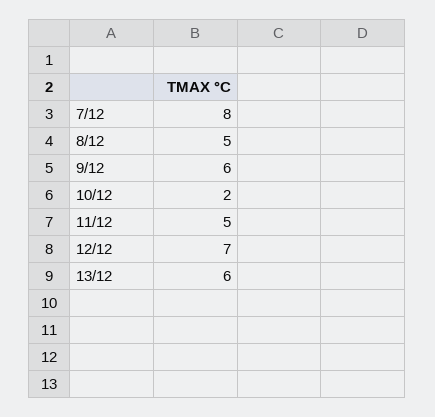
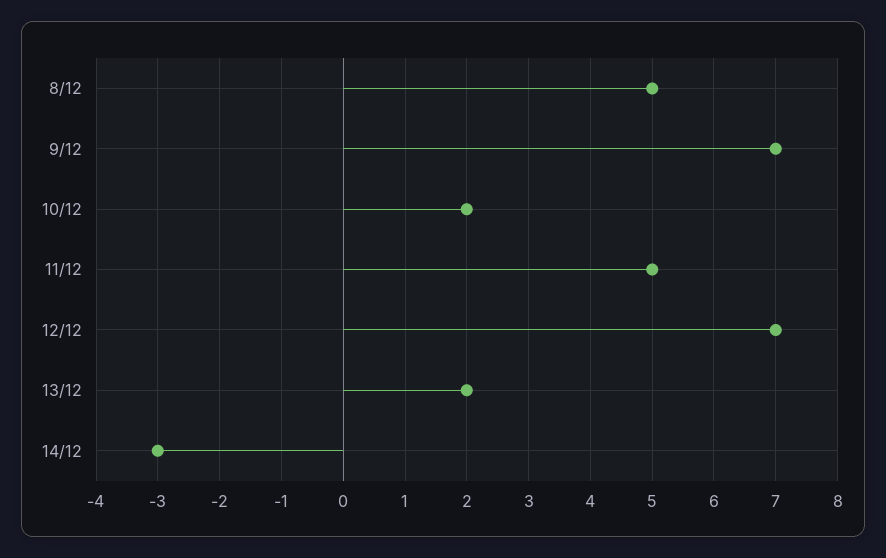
7/12: 8 -> none
9/12: 6 -> 7
13/12: 6 -> 2
14/12: none -> -3

